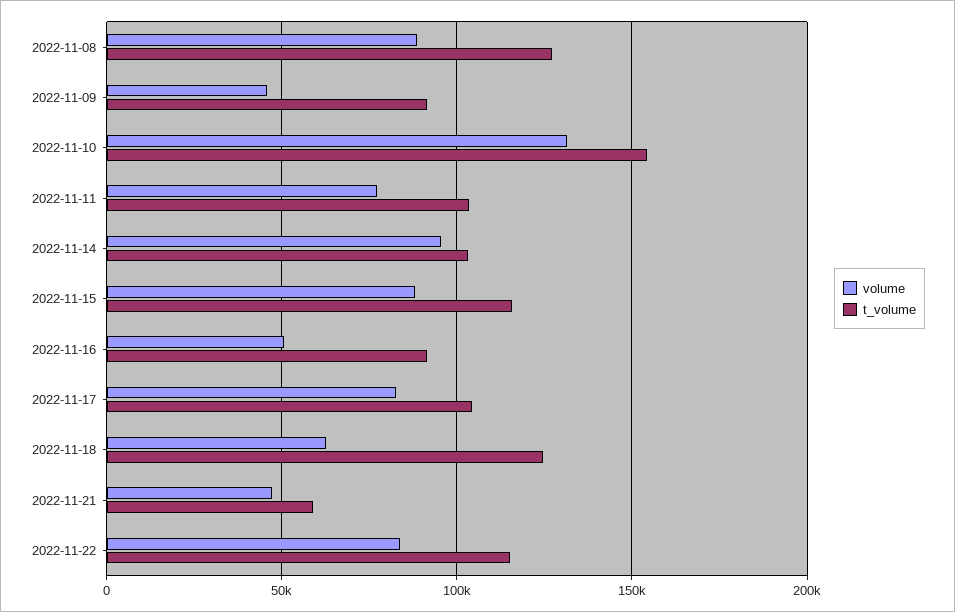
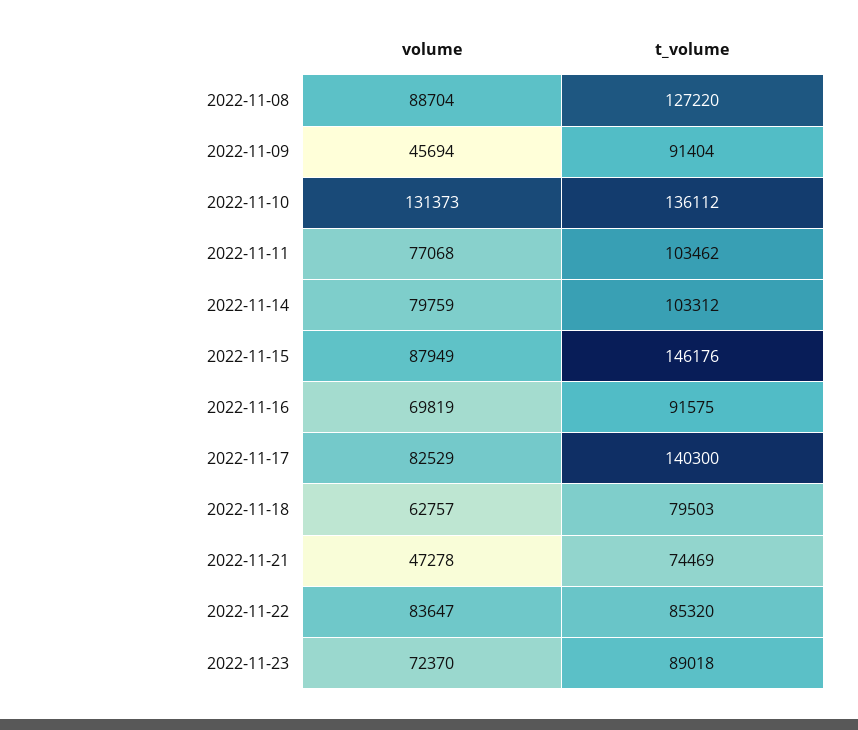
t_volume, 2022-11-10: 155000 -> 136112
volume, 2022-11-14: 95000 -> 79759
t_volume, 2022-11-15: 115000 -> 146176
volume, 2022-11-16: 50000 -> 69819
t_volume, 2022-11-17: 105000 -> 140300
t_volume, 2022-11-18: 125000 -> 79503
t_volume, 2022-11-21: 60000 -> 74469
t_volume, 2022-11-22: 115000 -> 85320
volume, 2022-11-23: none -> 72370
t_volume, 2022-11-23: none -> 89018

